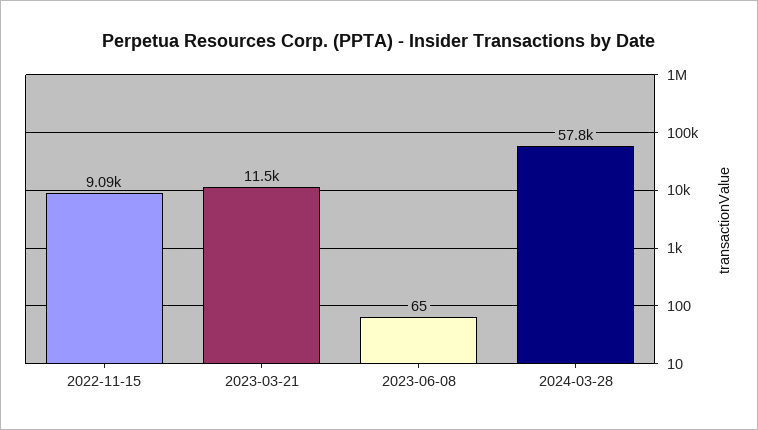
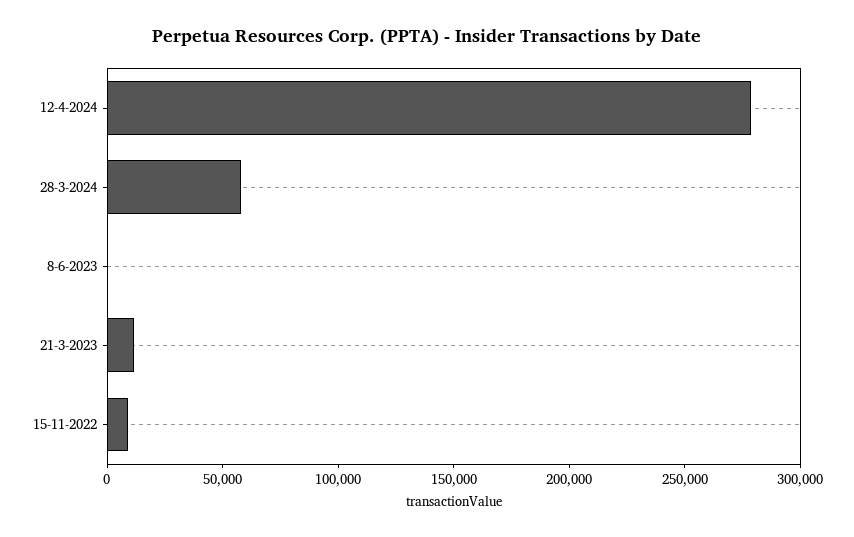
12-4-2024: none -> 280000

